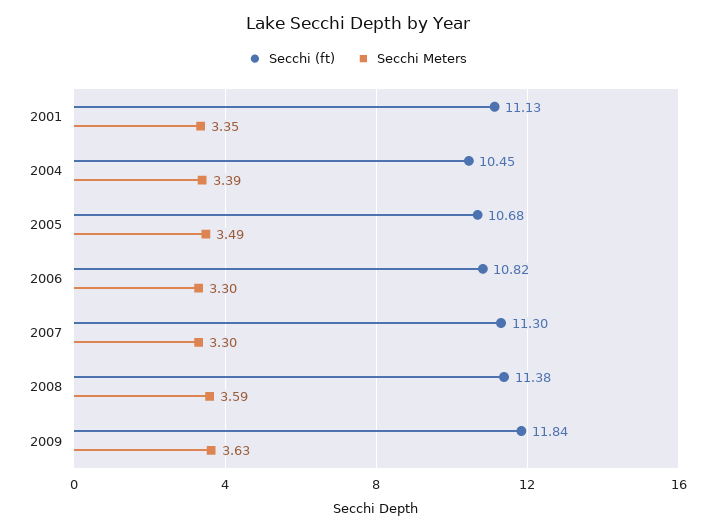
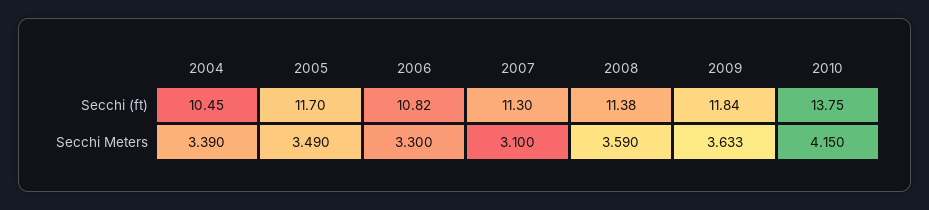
Secchi (ft), 2001: 11.13 -> none
Secchi Meters, 2001: 3.35 -> none
Secchi (ft), 2005: 10.68 -> 11.7
Secchi Meters, 2007: 3.3 -> 3.1
Secchi (ft), 2010: none -> 13.75
Secchi Meters, 2010: none -> 4.15

